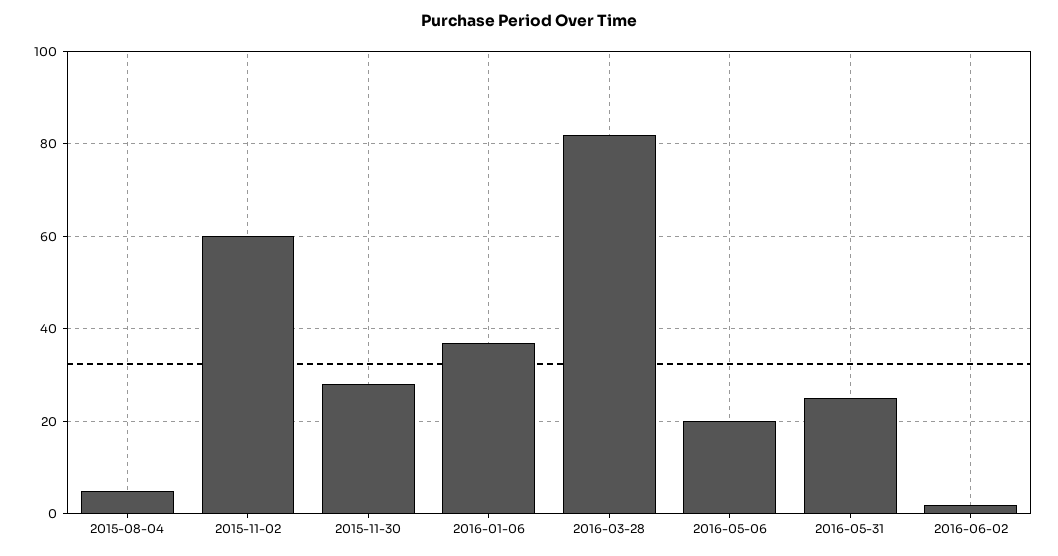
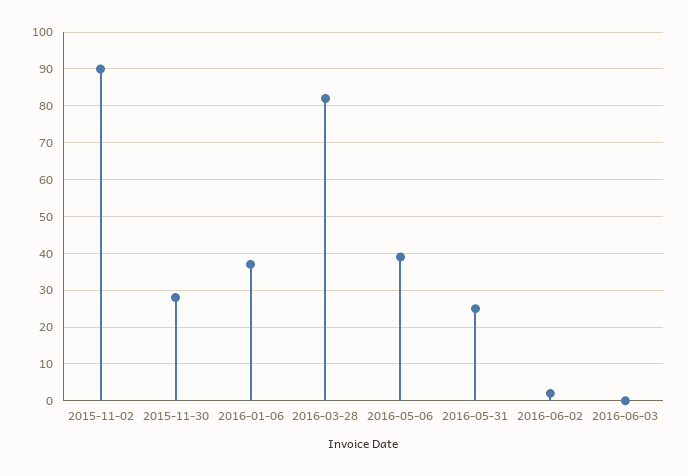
2015-08-04: 5 -> none
2015-11-02: 60 -> 90
2016-05-06: 20 -> 40
2016-06-03: none -> 0

